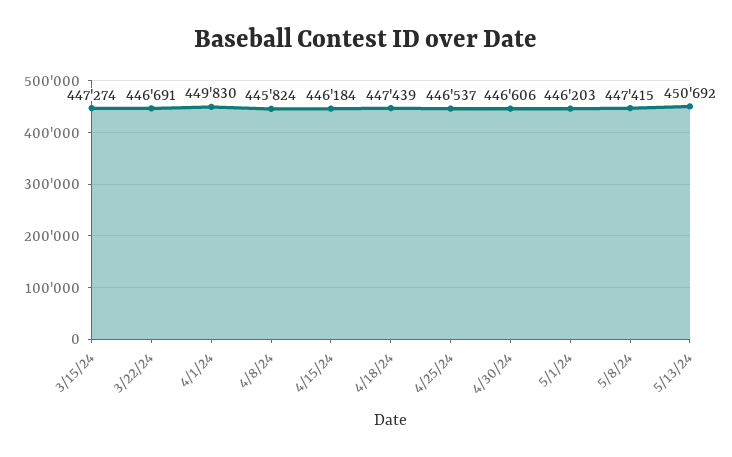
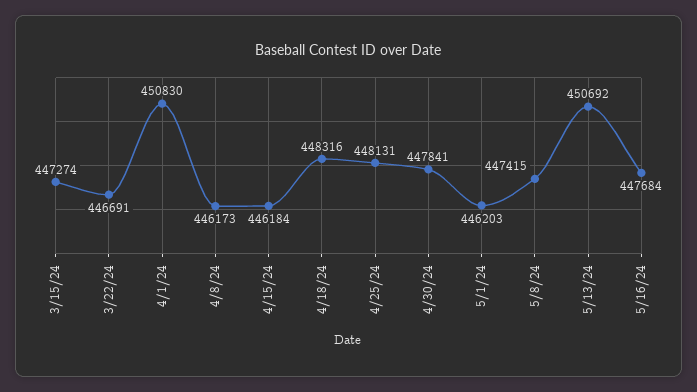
4/1/24: 449830 -> 450830
4/8/24: 445824 -> 446173
4/18/24: 447439 -> 448316
4/25/24: 446537 -> 448131
4/30/24: 446606 -> 447841
5/16/24: none -> 447684

